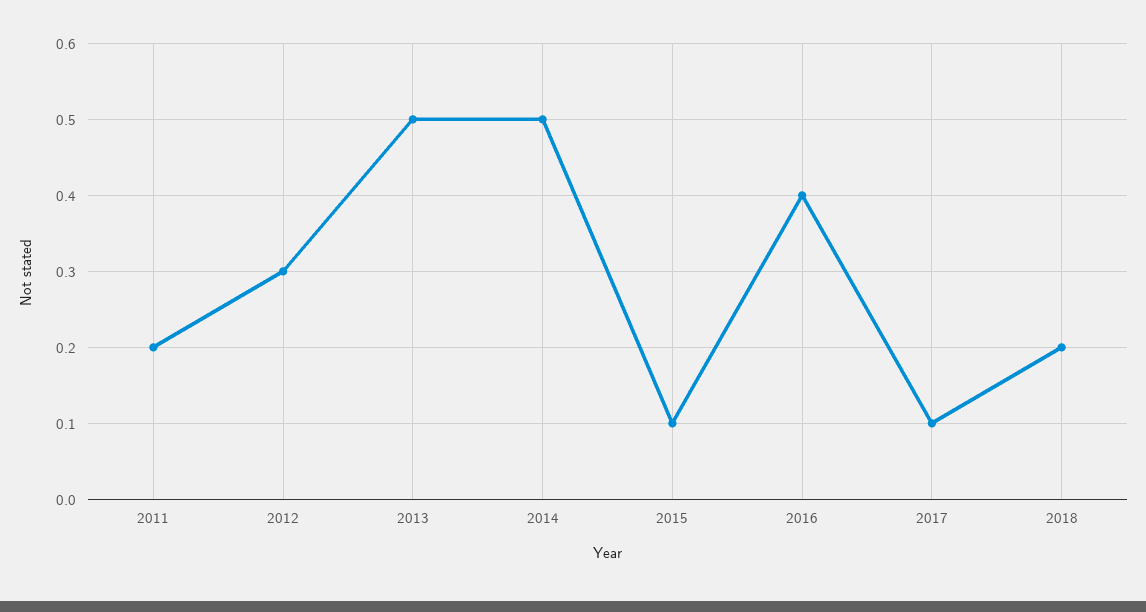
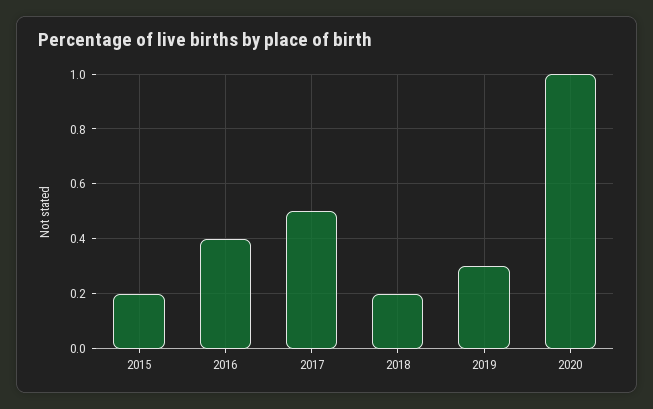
2011: 0.2 -> none
2012: 0.3 -> none
2013: 0.5 -> none
2014: 0.5 -> none
2015: 0.1 -> 0.2
2017: 0.1 -> 0.5
2019: none -> 0.3
2020: none -> 1

